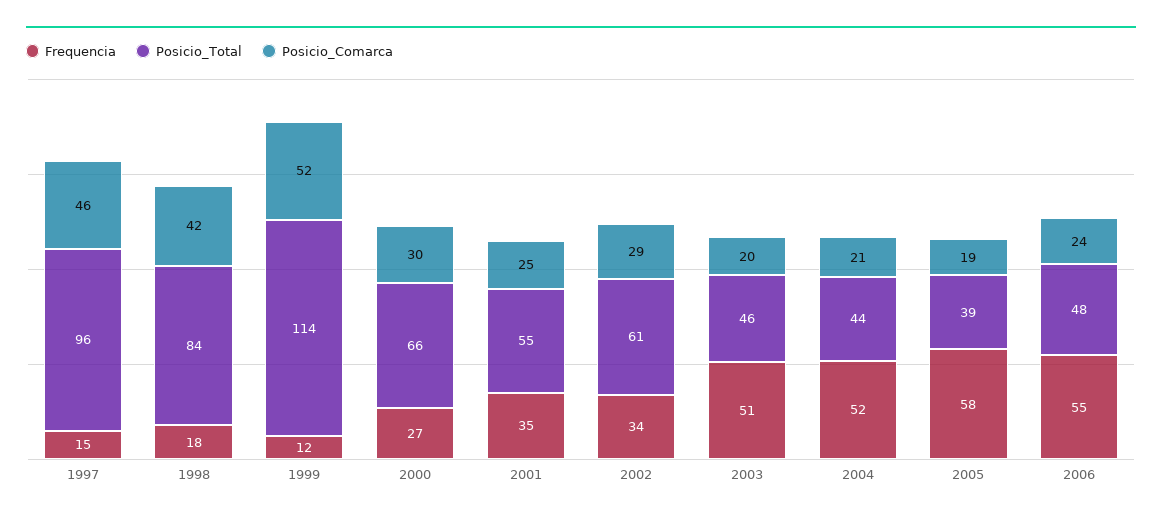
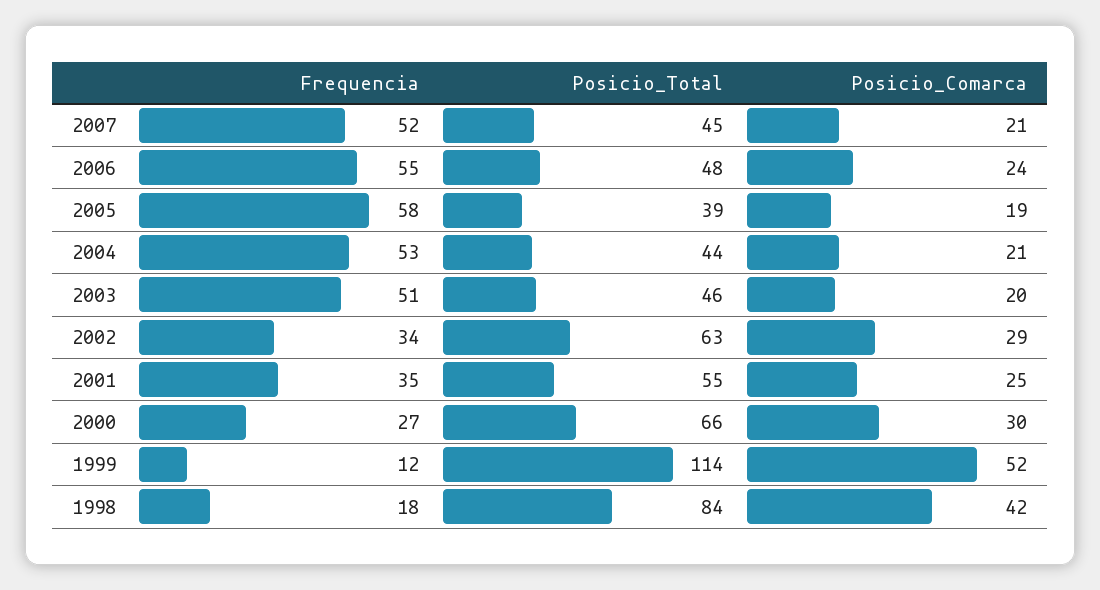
Frequencia, 1997: 15 -> none
Posicio_Total, 1997: 96 -> none
Posicio_Comarca, 1997: 46 -> none
Posicio_Total, 2002: 61 -> 63
Frequencia, 2004: 52 -> 53
Frequencia, 2007: none -> 52
Posicio_Total, 2007: none -> 45
Posicio_Comarca, 2007: none -> 21

